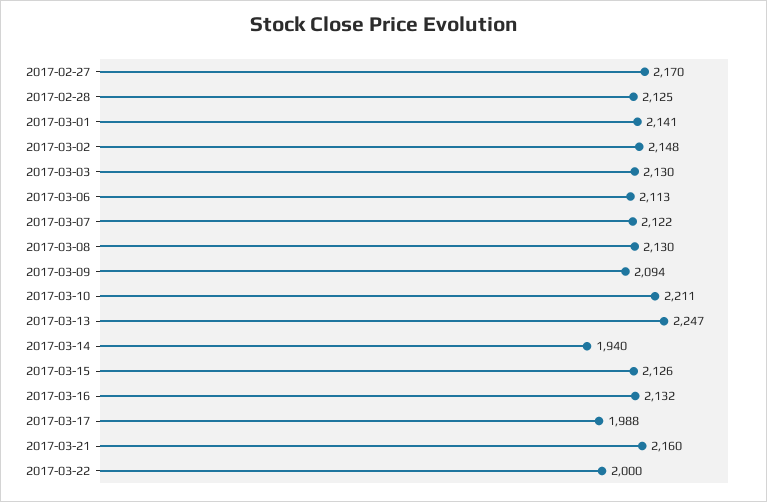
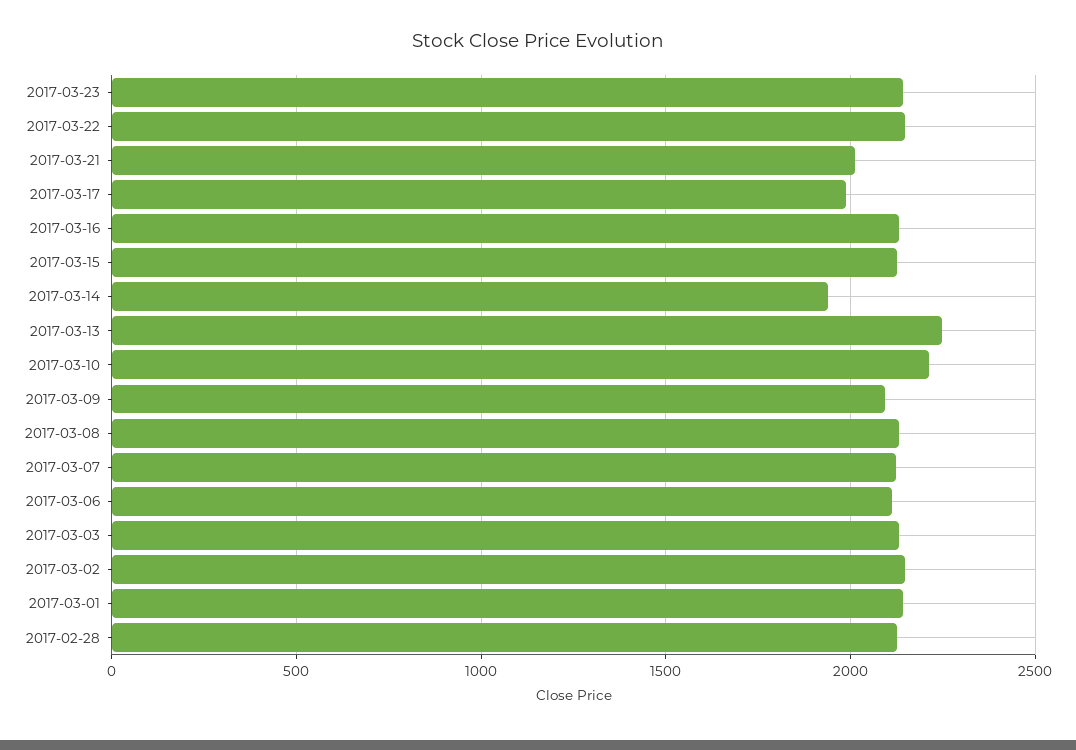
2017-02-27: 2170 -> none
2017-03-21: 2160 -> 2000
2017-03-22: 2000 -> 2150
2017-03-23: none -> 2150

